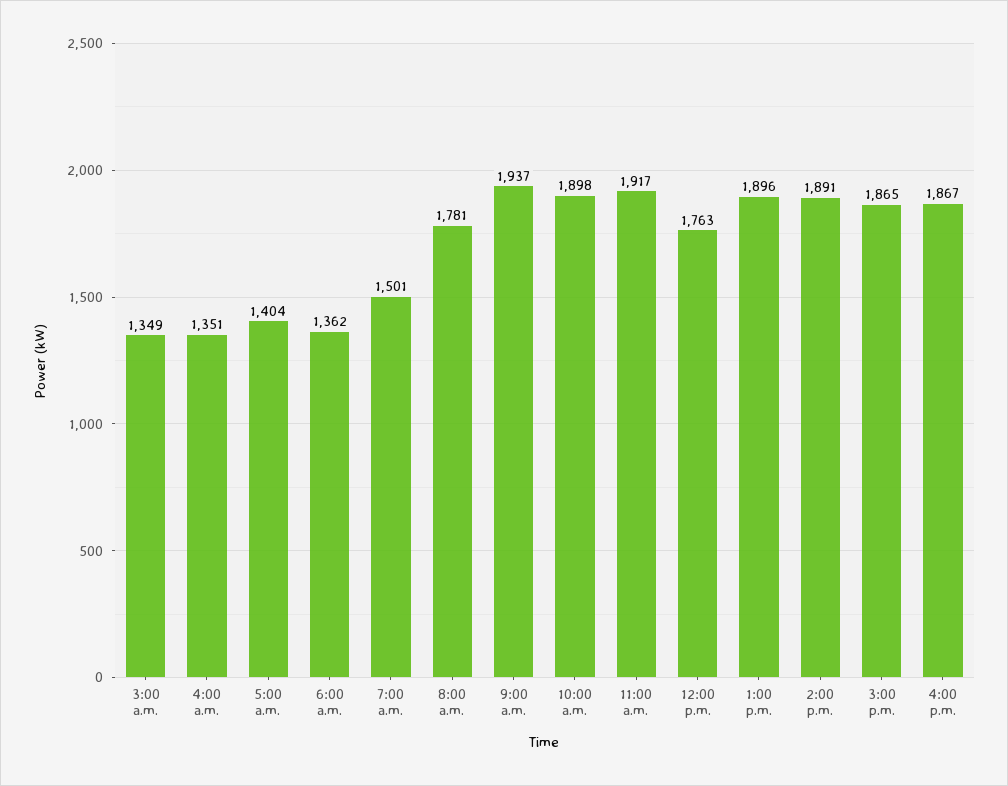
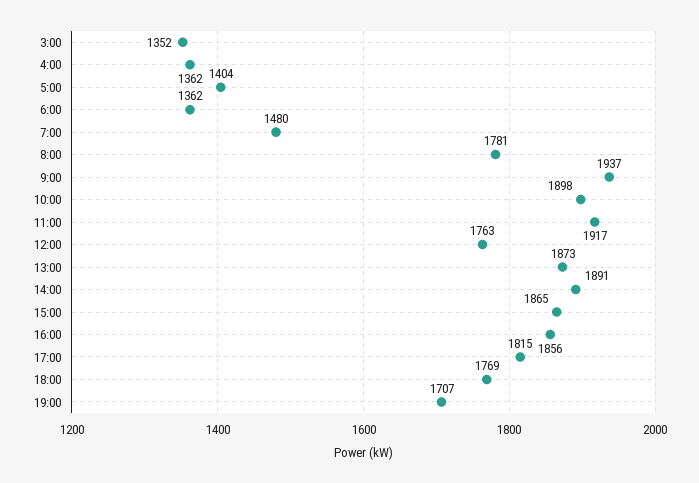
3:00 a.m.: 1349 -> 1352
4:00 a.m.: 1351 -> 1362
7:00 a.m.: 1501 -> 1480
1:00 p.m.: 1896 -> 1873
4:00 p.m.: 1867 -> 1856
17:00: none -> 1815
18:00: none -> 1769
19:00: none -> 1707

